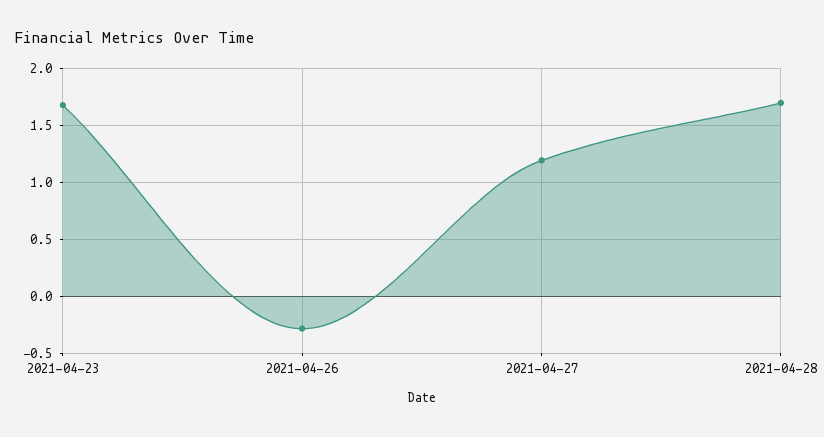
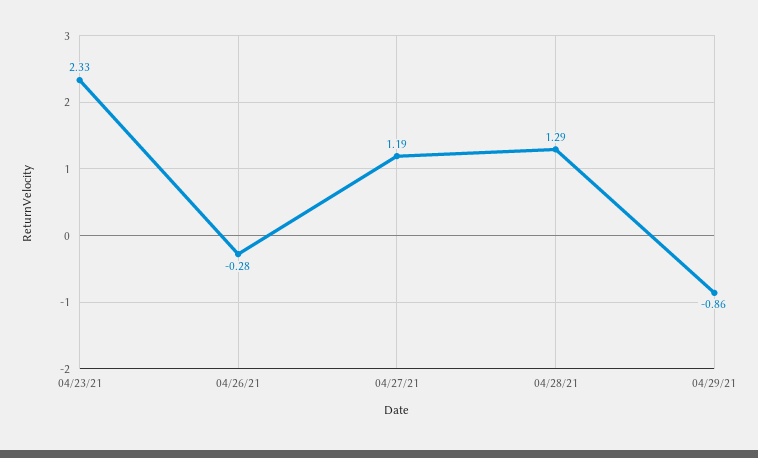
2021-04-23: 1.7 -> 2.33
2021-04-28: 1.7 -> 1.29
04/29/21: none -> -0.86

